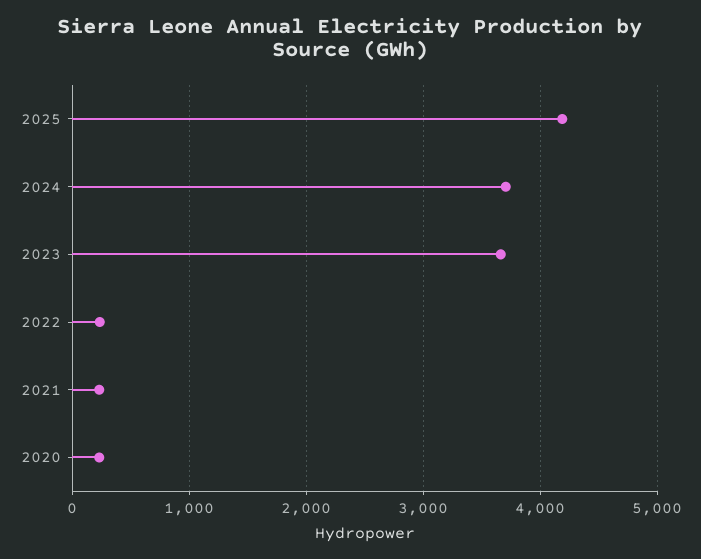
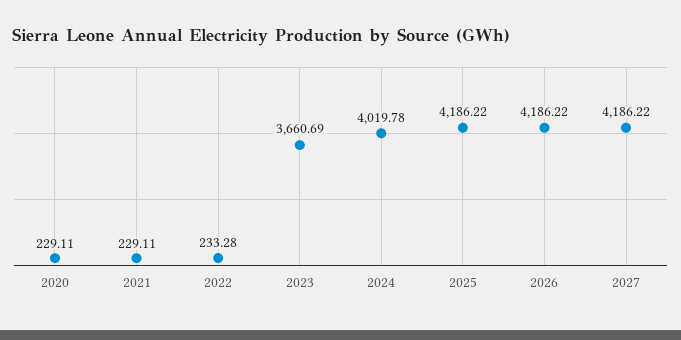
2024: 3700 -> 4019.78
2026: none -> 4186.22
2027: none -> 4186.22

